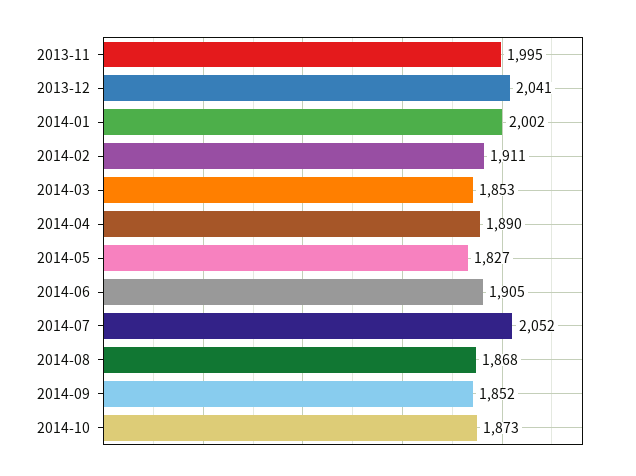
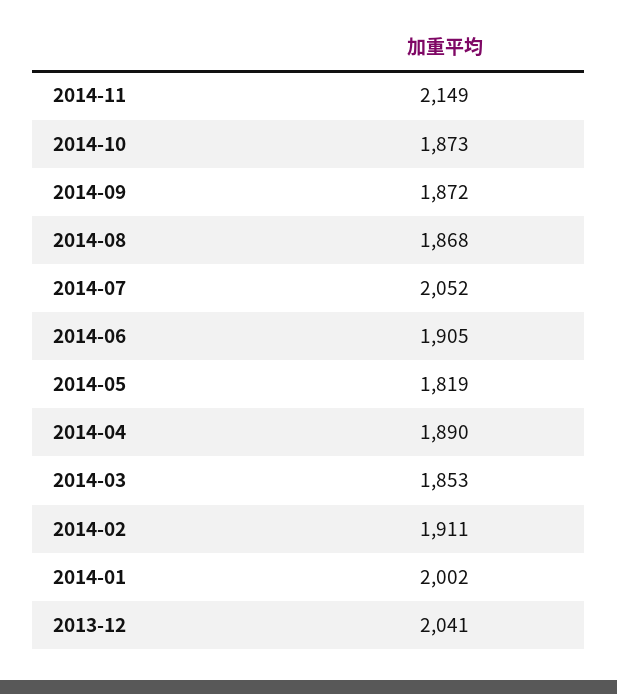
2013-11: 1995 -> none
2014-05: 1827 -> 1819
2014-09: 1852 -> 1872
2014-11: none -> 2149

